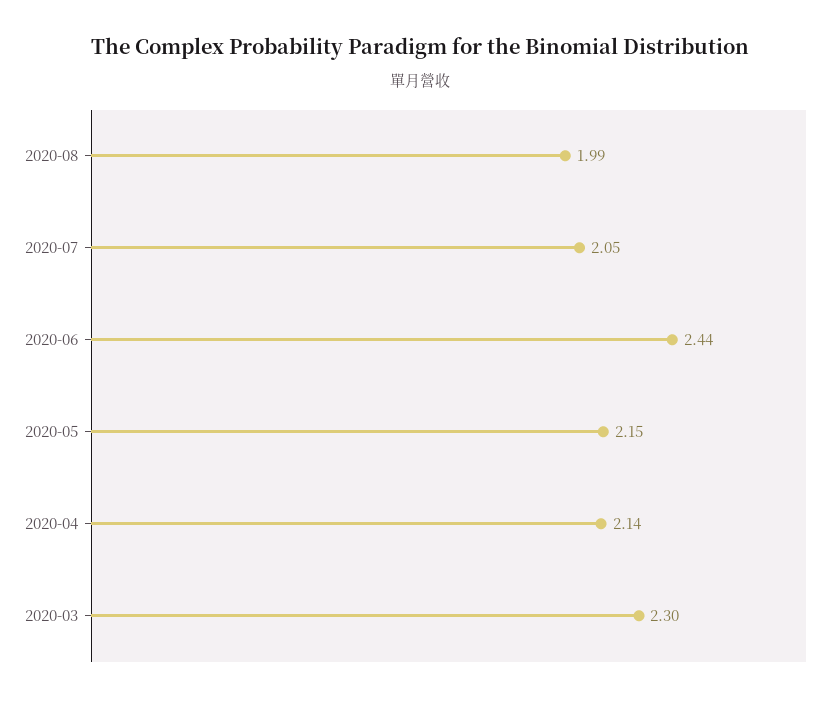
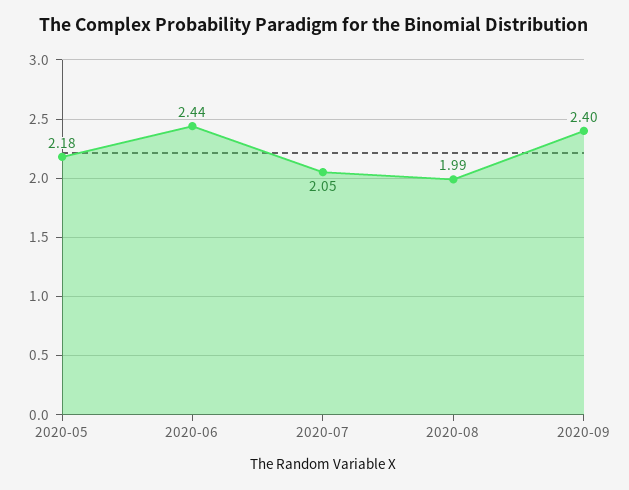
2020-05: 2.15 -> 2.18
2020-04: 2.14 -> none
2020-03: 2.3 -> none
2020-09: none -> 2.4

